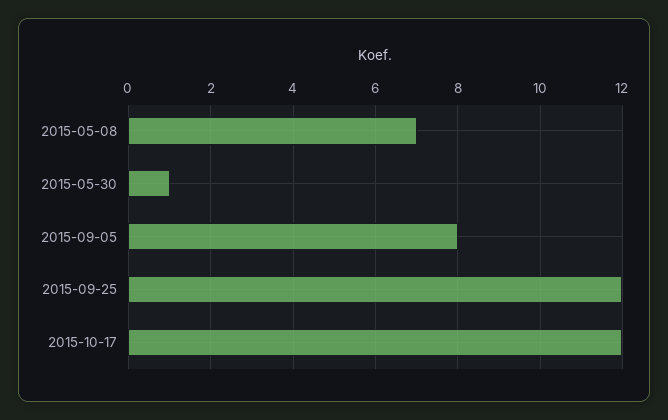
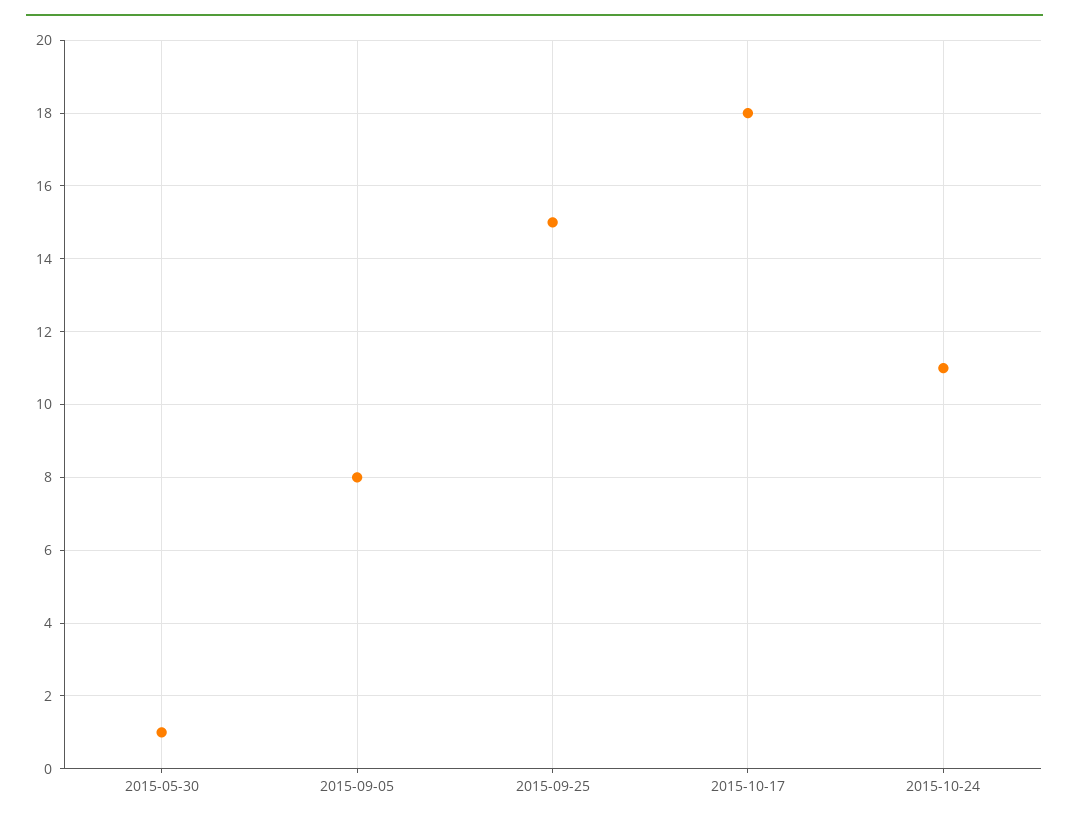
2015-05-08: 7 -> none
2015-09-25: 12 -> 15
2015-10-17: 12 -> 18
2015-10-24: none -> 11

